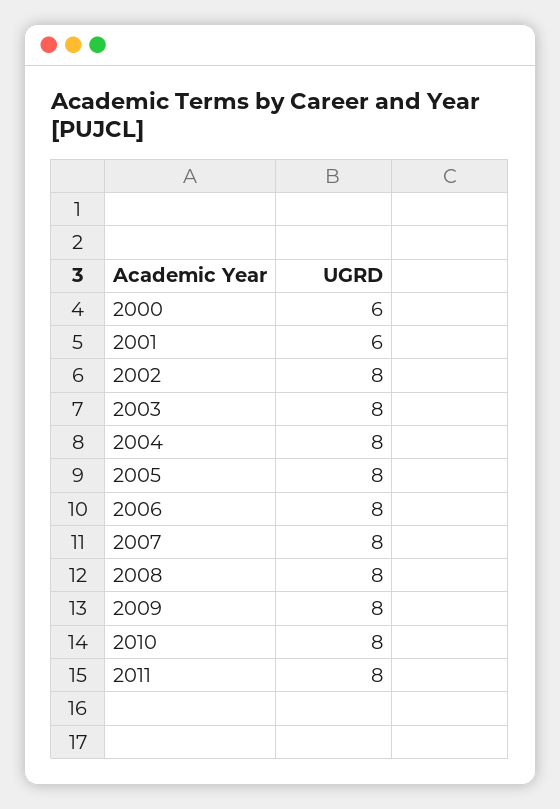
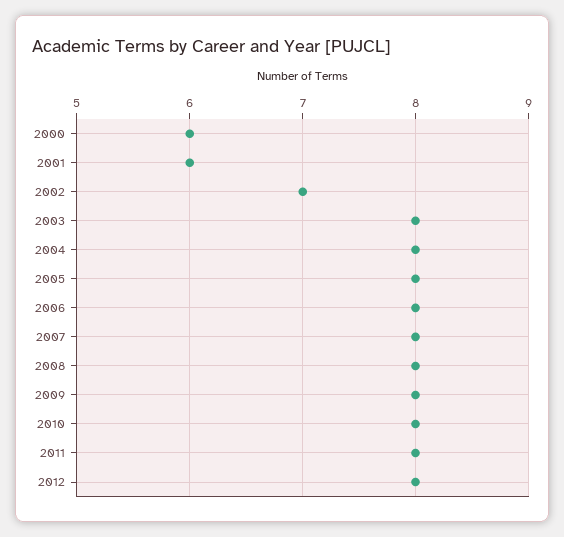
2002: 8 -> 7
2012: none -> 8

